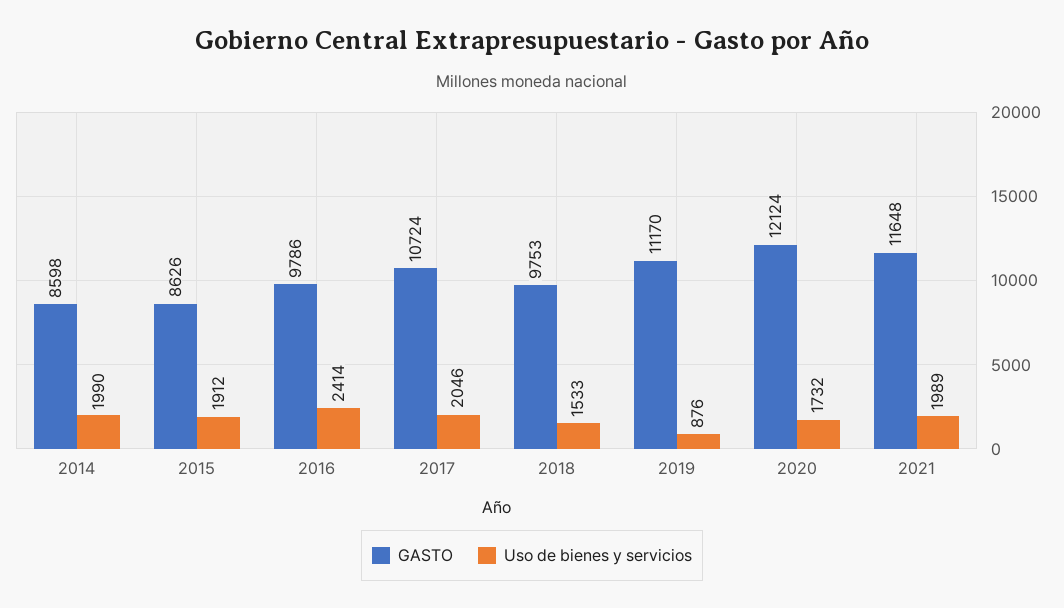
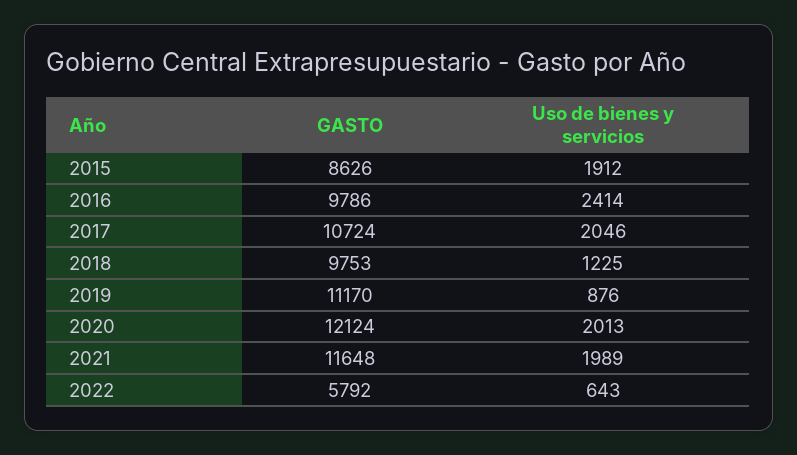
GASTO, 2014: 8598 -> none
Uso de bienes y servicios, 2014: 1990 -> none
Uso de bienes y servicios, 2018: 1533 -> 1225
Uso de bienes y servicios, 2020: 1732 -> 2013
GASTO, 2022: none -> 5792
Uso de bienes y servicios, 2022: none -> 643

